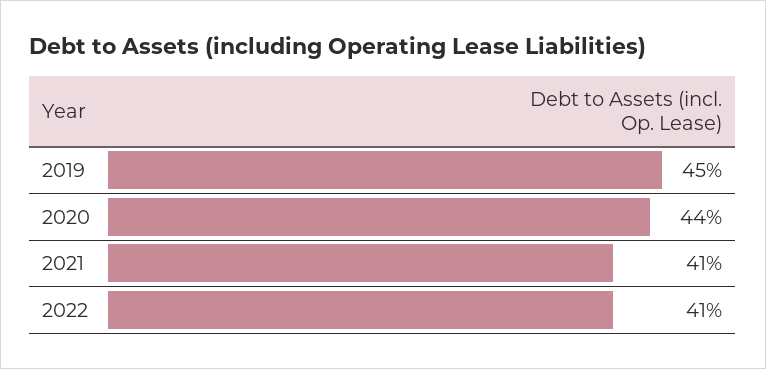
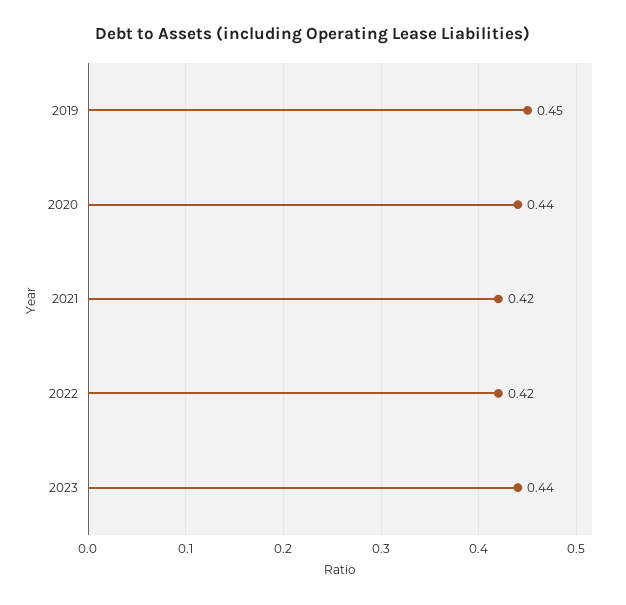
2021: 0.41 -> 0.42
2022: 0.41 -> 0.42
2023: none -> 0.44

